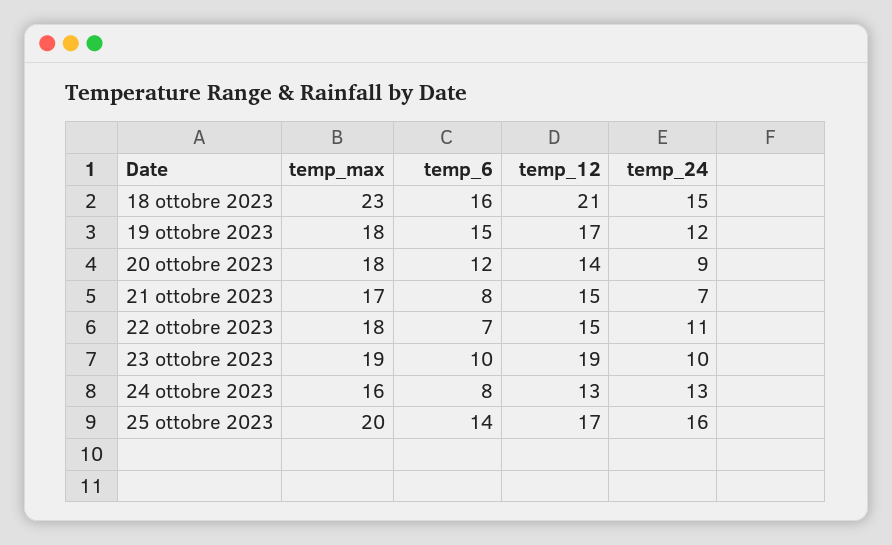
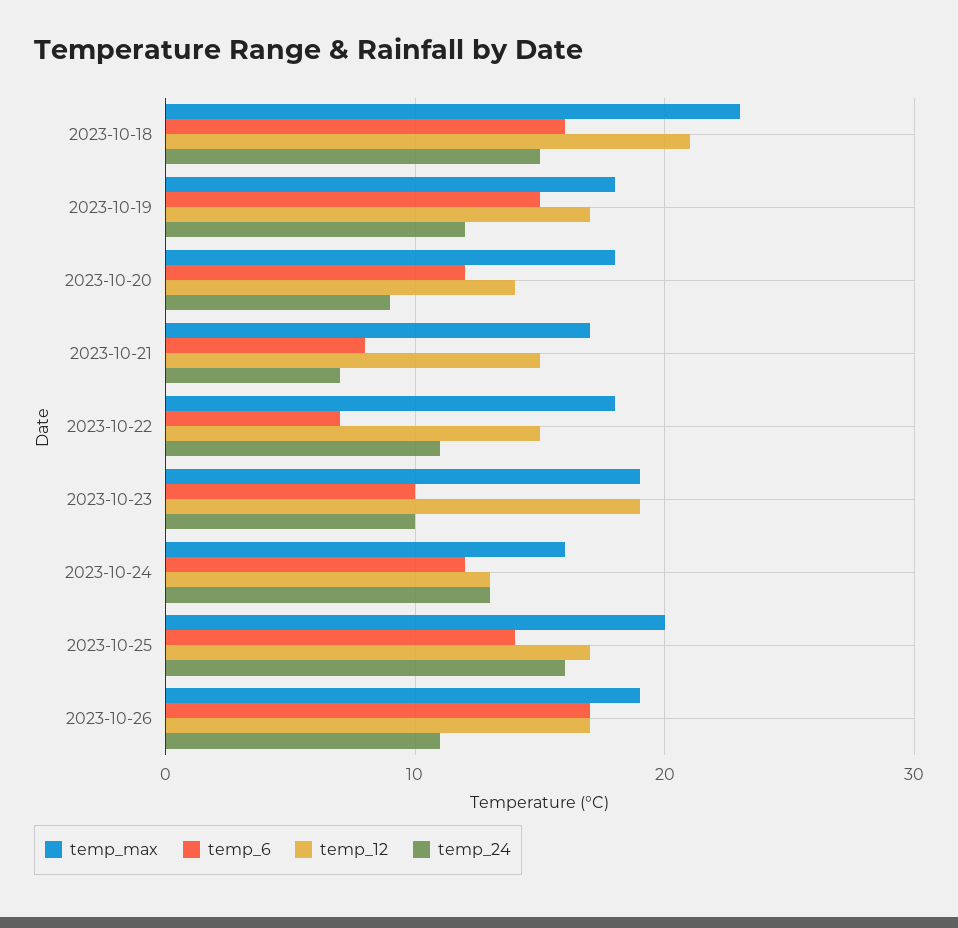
temp_6, 24 ottobre 2023: 8 -> 12
temp_max, 2023-10-26: none -> 19
temp_6, 2023-10-26: none -> 17
temp_12, 2023-10-26: none -> 17
temp_24, 2023-10-26: none -> 11

